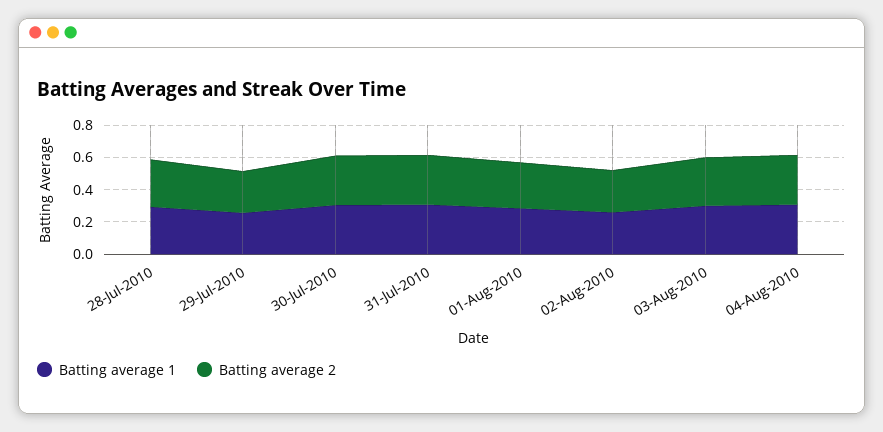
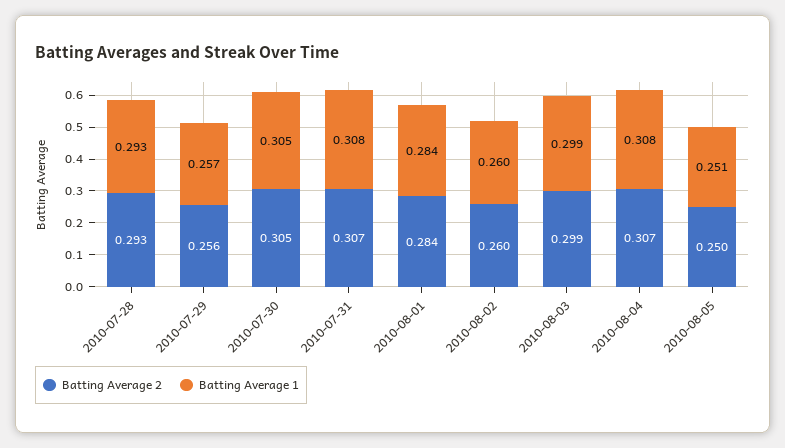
Batting average 2, 2010-08-05: none -> 0.25
Batting average 1, 2010-08-05: none -> 0.251

